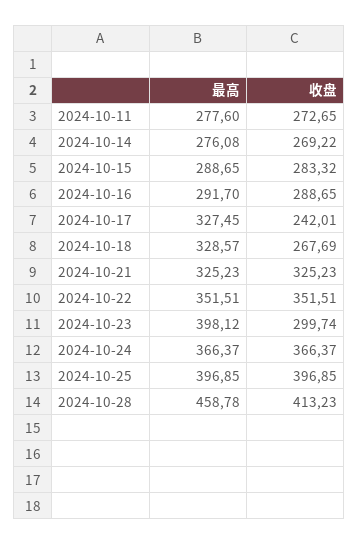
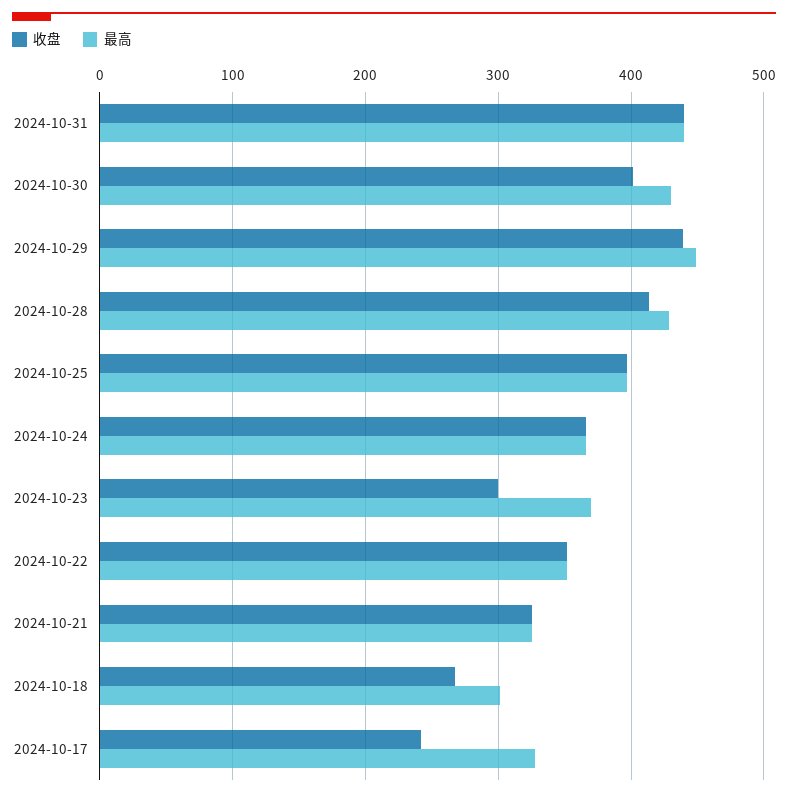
最高, 2024-10-11: 277.6 -> none
收盘, 2024-10-11: 272.65 -> none
最高, 2024-10-14: 276.08 -> none
收盘, 2024-10-14: 269.22 -> none
最高, 2024-10-15: 288.65 -> none
收盘, 2024-10-15: 283.32 -> none
最高, 2024-10-16: 291.7 -> none
收盘, 2024-10-16: 288.65 -> none
最高, 2024-10-18: 328.57 -> 300
最高, 2024-10-23: 398.12 -> 370
最高, 2024-10-28: 458.78 -> 430
收盘, 2024-10-31: none -> 440
最高, 2024-10-31: none -> 440
收盘, 2024-10-30: none -> 400
最高, 2024-10-30: none -> 430
收盘, 2024-10-29: none -> 440
最高, 2024-10-29: none -> 450

